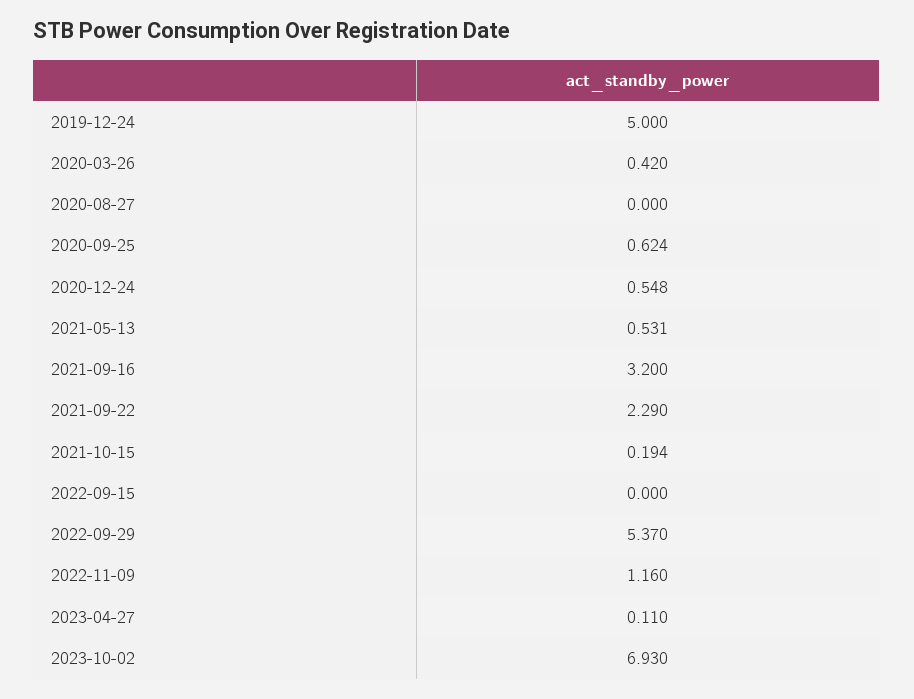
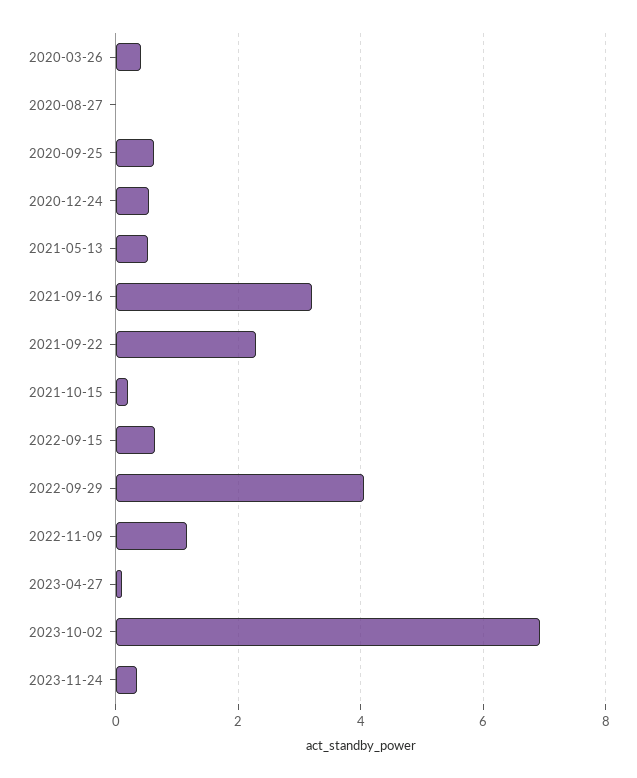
2019-12-24: 5 -> none
2022-09-15: 0 -> 0.6
2022-09-29: 5.37 -> 4
2023-11-24: none -> 0.4

